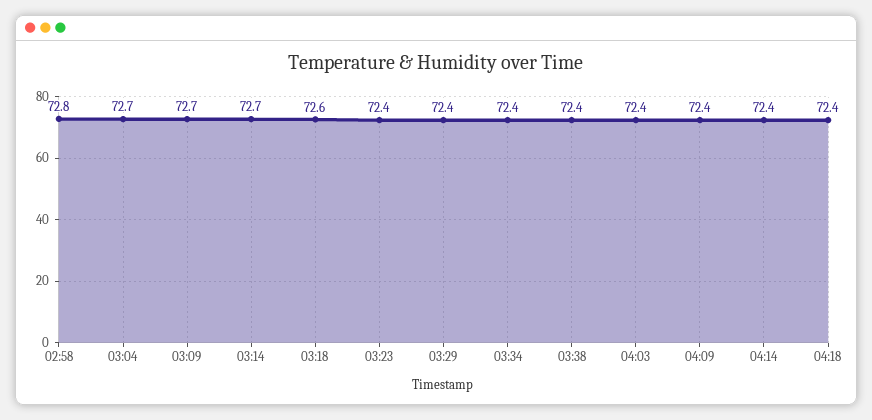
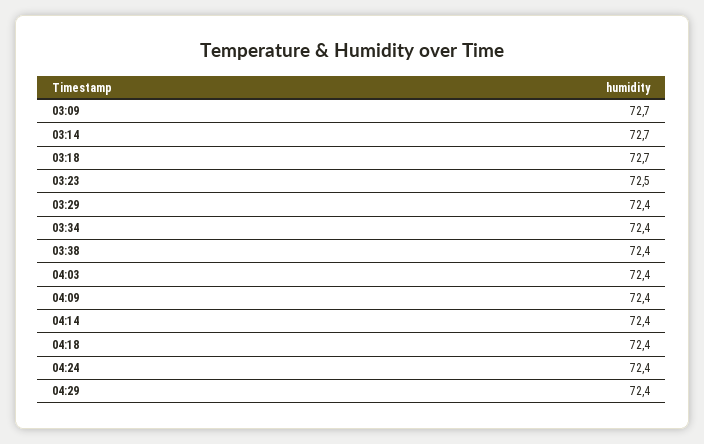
02:58: 72.8 -> none
03:04: 72.7 -> none
03:18: 72.6 -> 72.7
03:23: 72.4 -> 72.5
04:24: none -> 72.4
04:29: none -> 72.4

